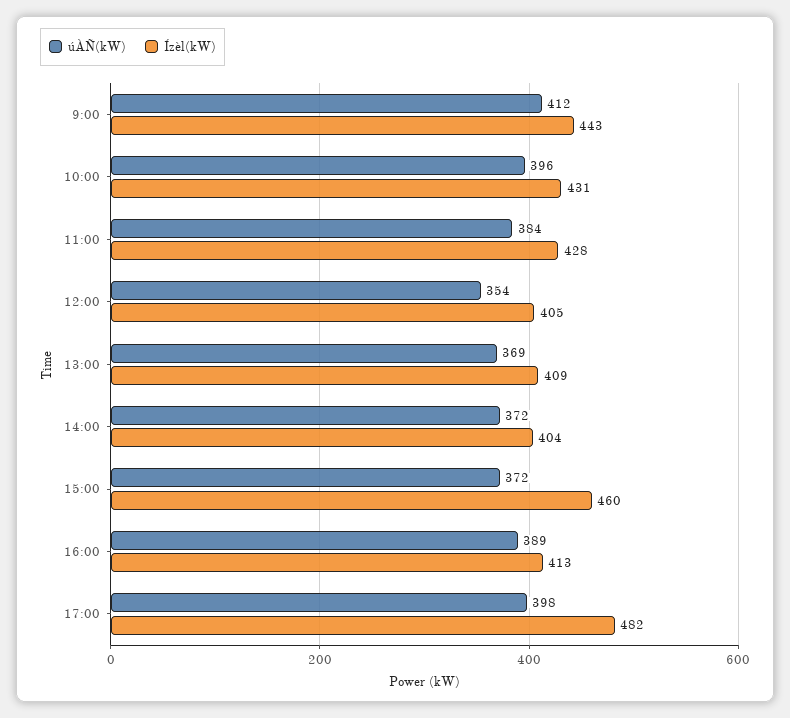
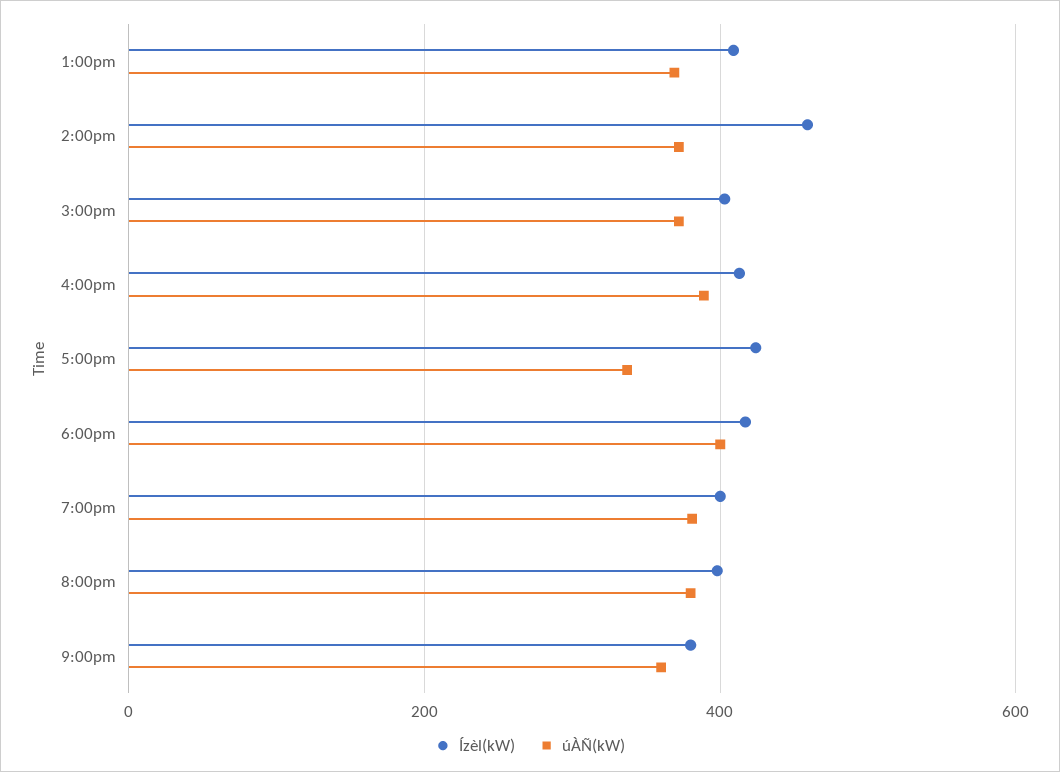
úÀÑ(kW), 9:00: 412 -> none
Ízèl(kW), 9:00: 443 -> none
úÀÑ(kW), 10:00: 396 -> none
Ízèl(kW), 10:00: 431 -> none
úÀÑ(kW), 11:00: 384 -> none
Ízèl(kW), 11:00: 428 -> none
úÀÑ(kW), 12:00: 354 -> none
Ízèl(kW), 12:00: 405 -> none
Ízèl(kW), 14:00: 404 -> 460
Ízèl(kW), 15:00: 460 -> 400
úÀÑ(kW), 17:00: 398 -> 340
Ízèl(kW), 17:00: 482 -> 420
Ízèl(kW), 6:00pm: none -> 420
úÀÑ(kW), 6:00pm: none -> 400
Ízèl(kW), 7:00pm: none -> 400
úÀÑ(kW), 7:00pm: none -> 380
Ízèl(kW), 8:00pm: none -> 400
úÀÑ(kW), 8:00pm: none -> 380
Ízèl(kW), 9:00pm: none -> 380
úÀÑ(kW), 9:00pm: none -> 360

